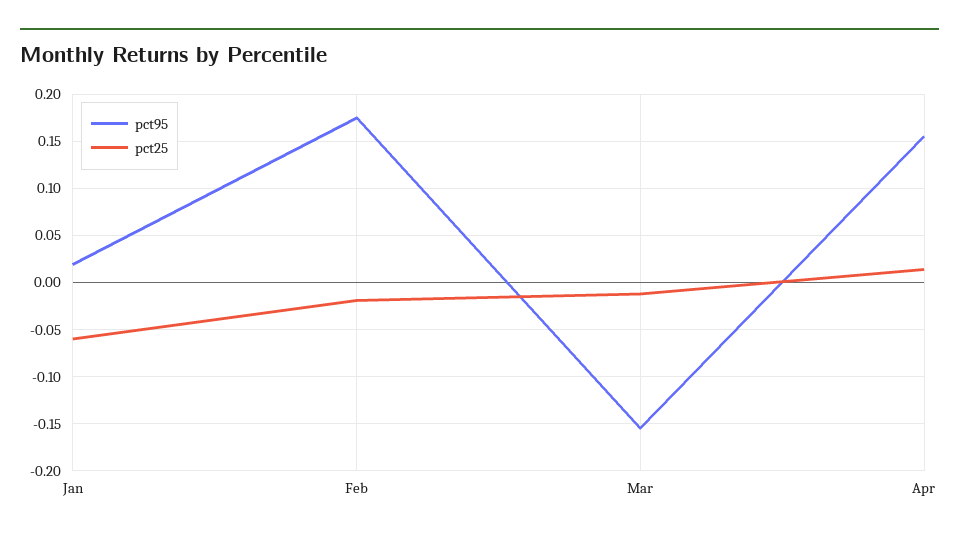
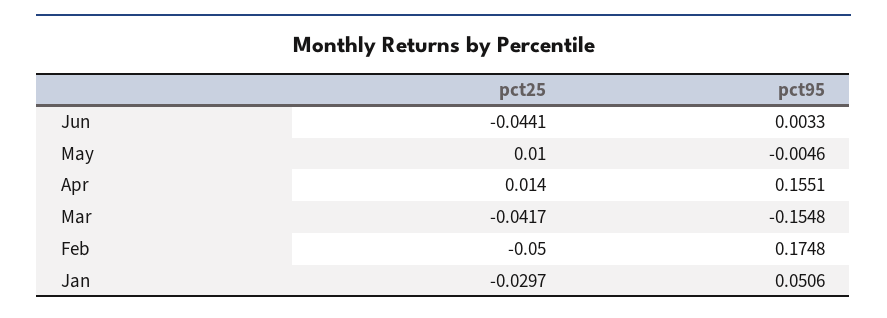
pct95, Jan: 0.02 -> 0.0506
pct25, Jan: -0.06 -> -0.0297
pct25, Feb: -0.02 -> -0.05
pct25, Mar: -0.01 -> -0.0417
pct25, Jun: none -> -0.0441
pct95, Jun: none -> 0.0033
pct25, May: none -> 0.01
pct95, May: none -> -0.0046

